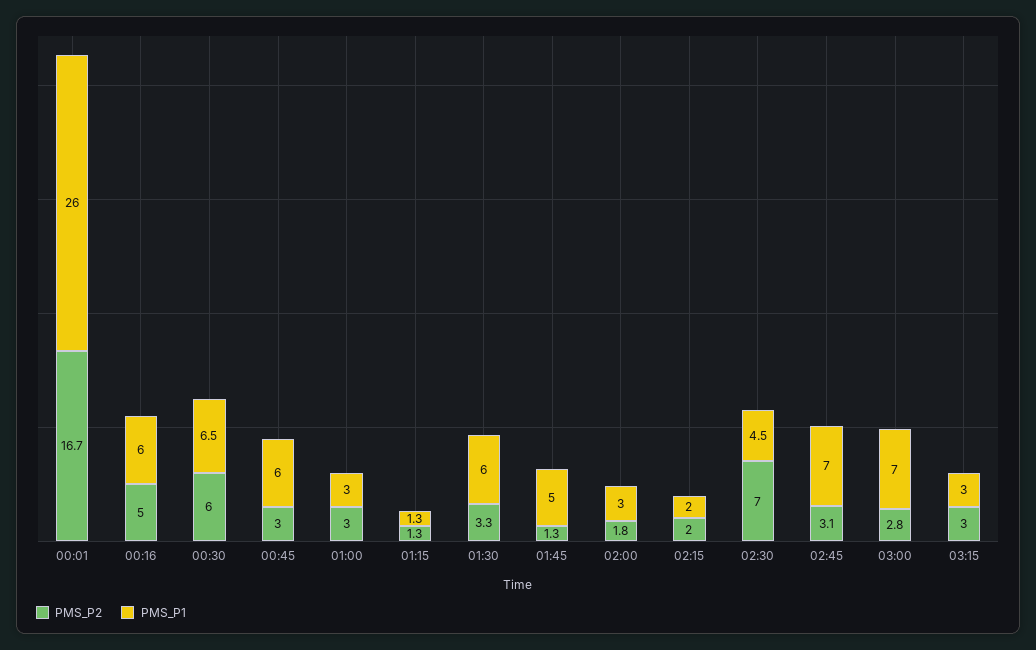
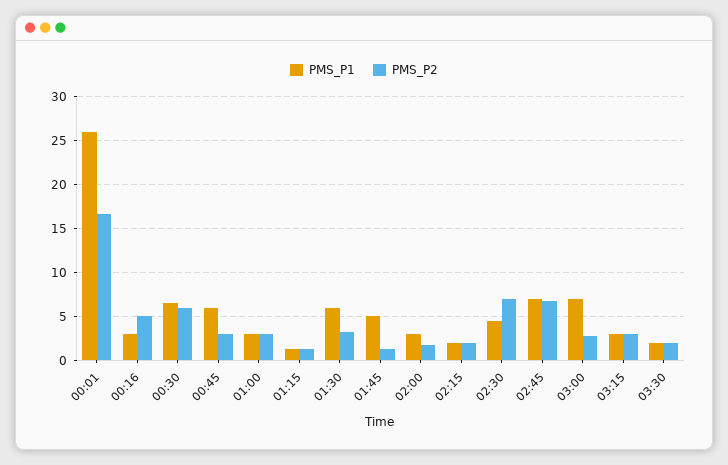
PMS_P1, 00:16: 6 -> 3
PMS_P2, 02:45: 3.1 -> 7
PMS_P1, 03:30: none -> 2
PMS_P2, 03:30: none -> 2

